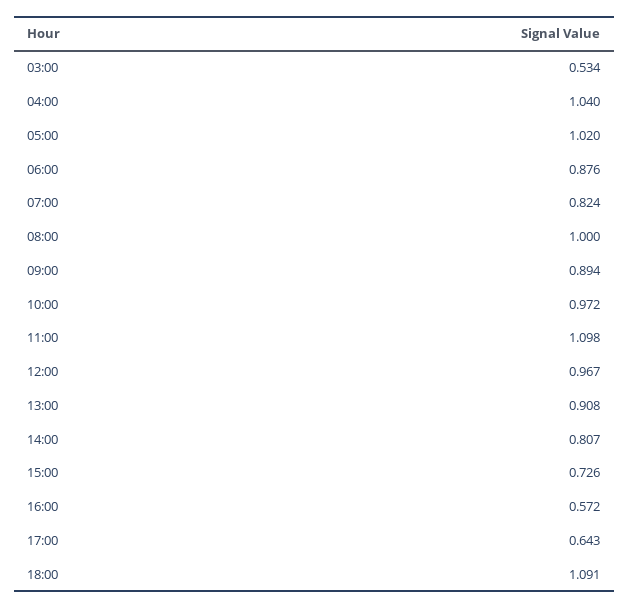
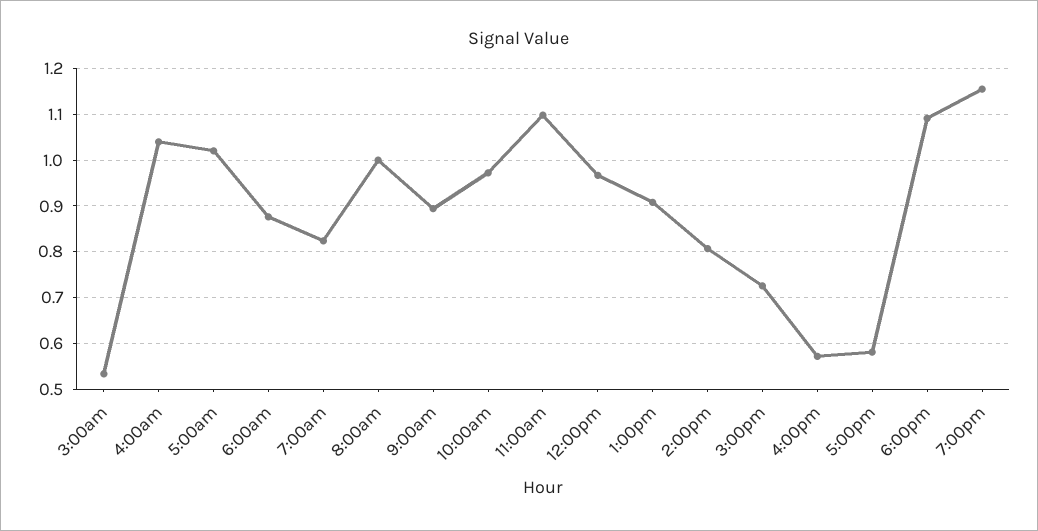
17:00: 0.643 -> 0.58
7:00pm: none -> 1.16

